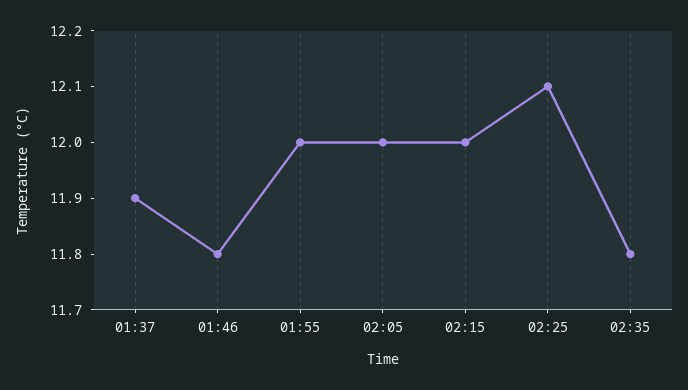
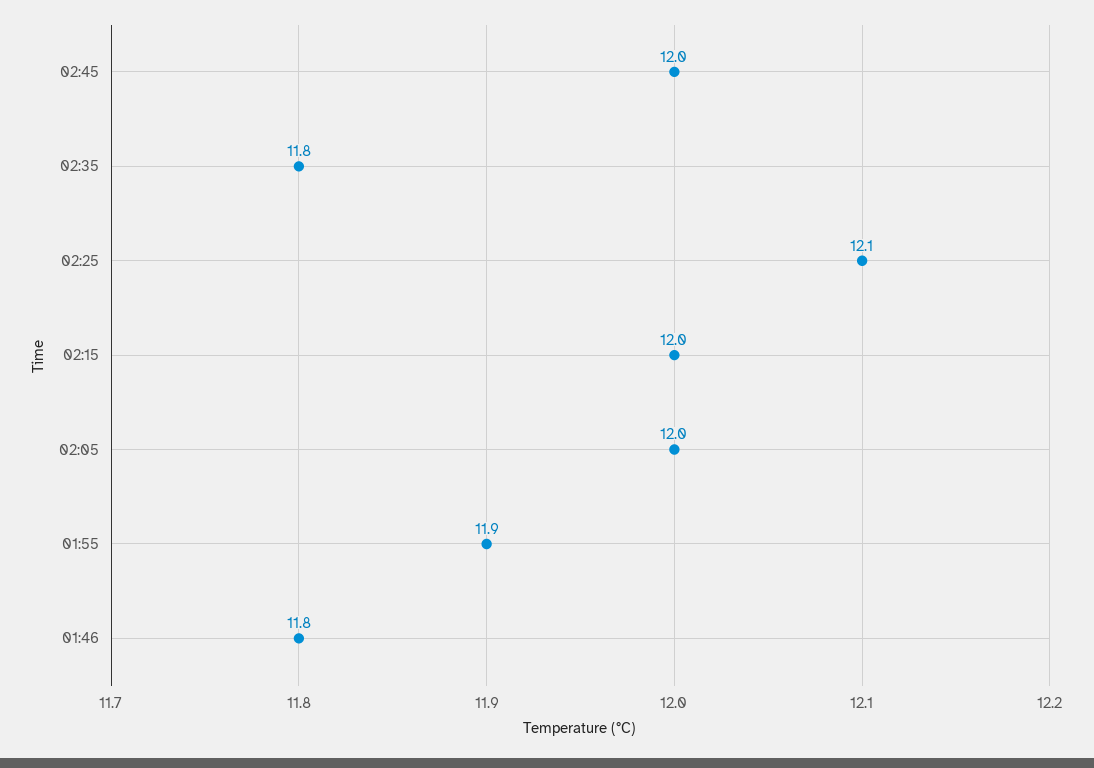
01:37: 11.9 -> none
01:55: 12 -> 11.9
02:45: none -> 12

